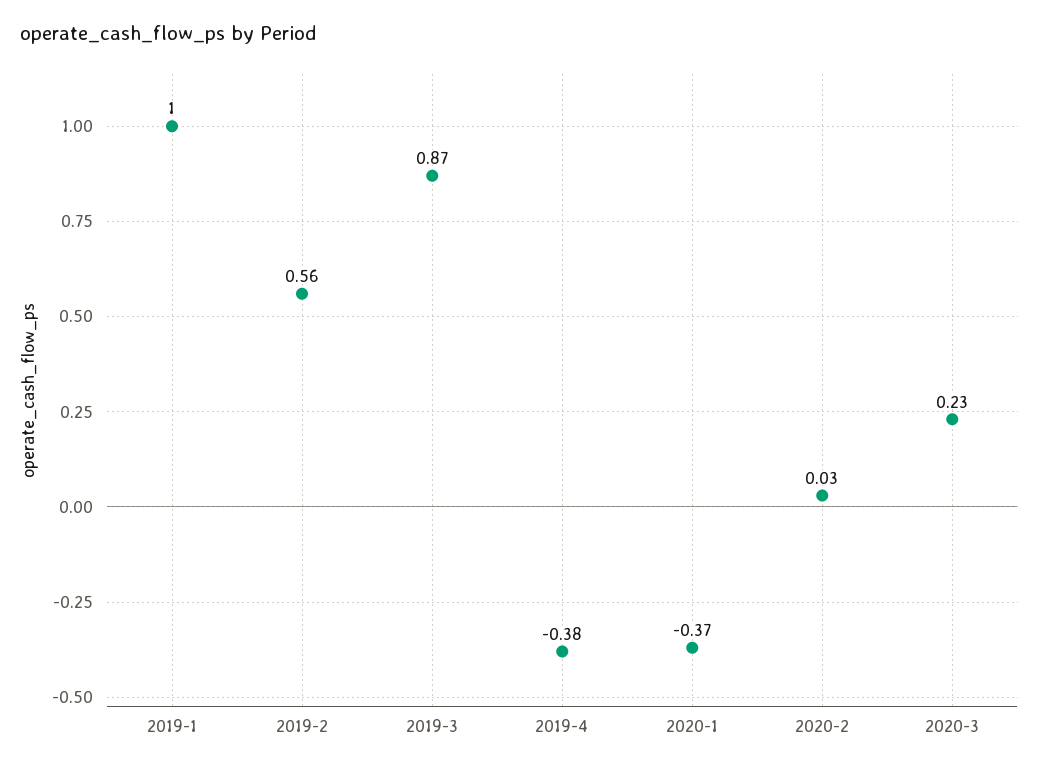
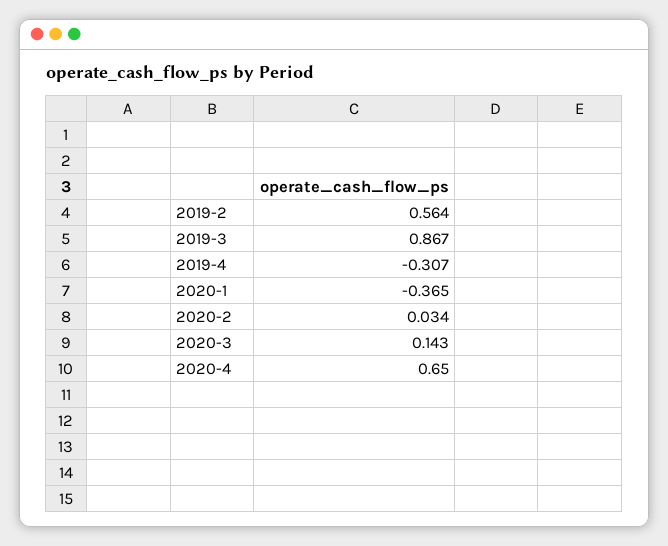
2019-1: 1 -> none
2019-4: -0.38 -> -0.307
2020-3: 0.23 -> 0.143
2020-4: none -> 0.65

